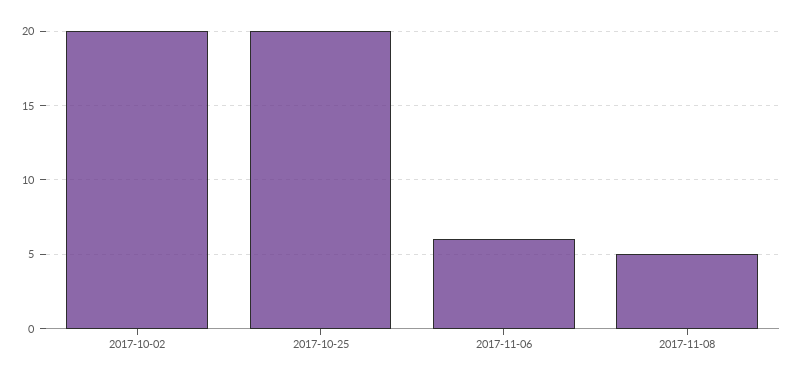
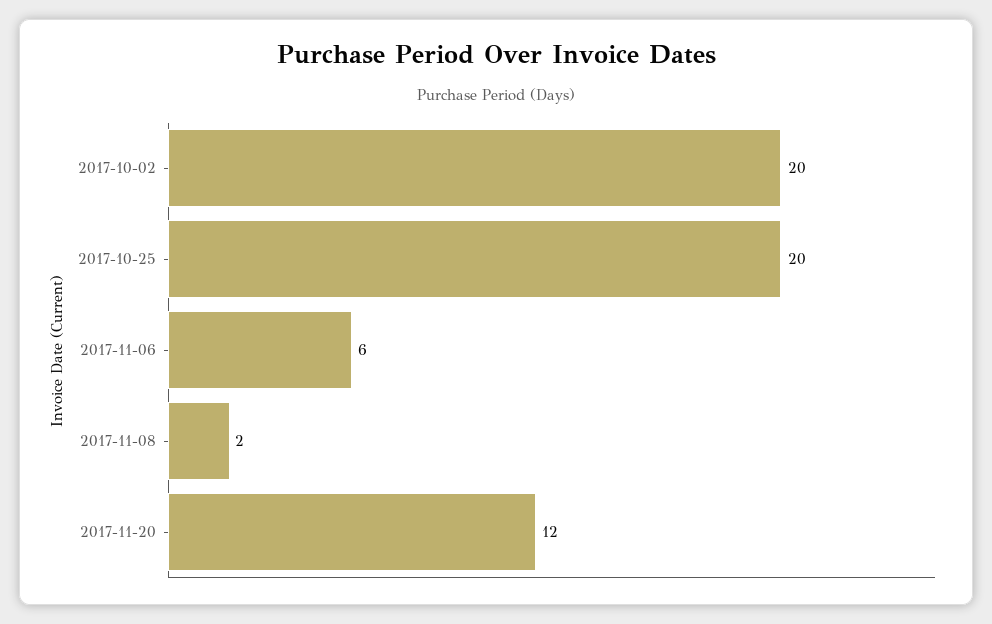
2017-11-08: 5 -> 2
2017-11-20: none -> 12

